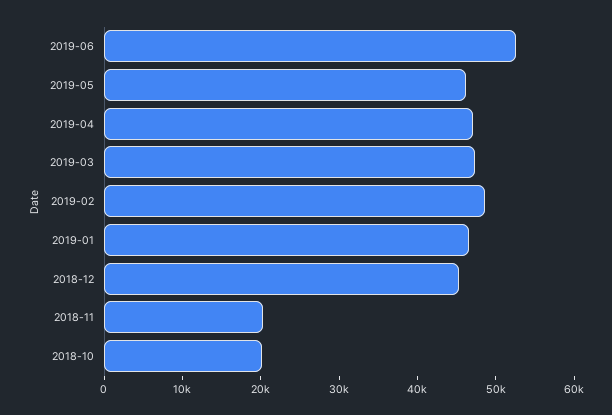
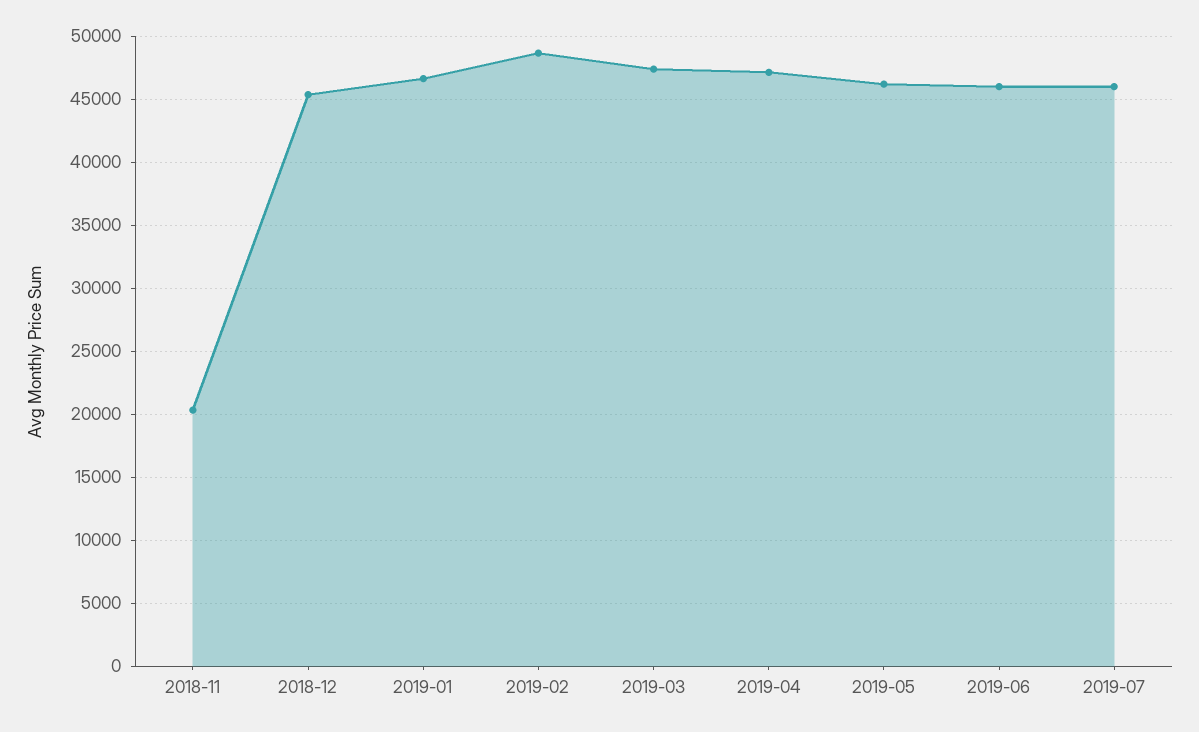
2019-06: 52000 -> 46000
2018-10: 20000 -> none
2019-07: none -> 46000

